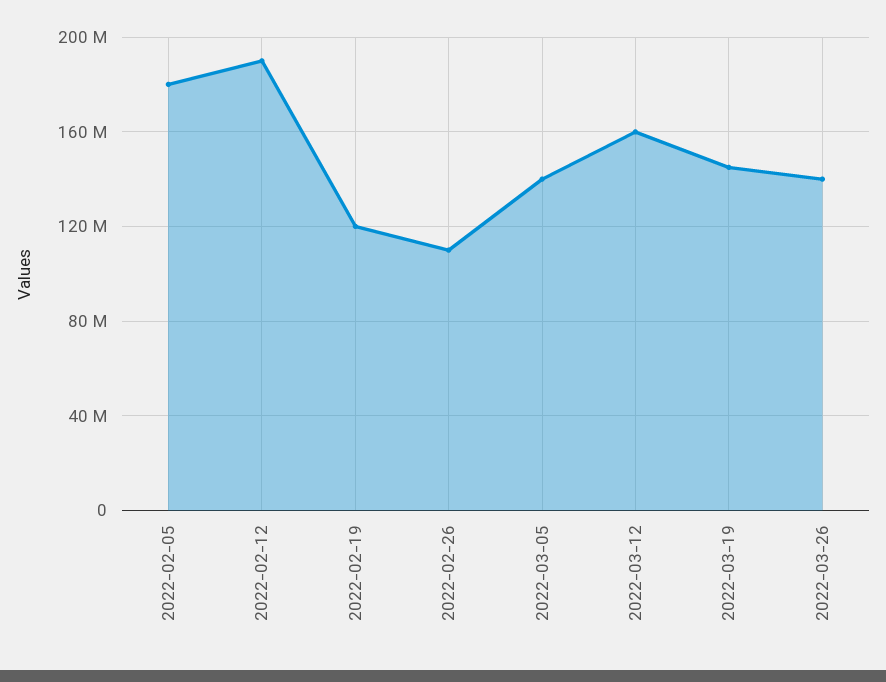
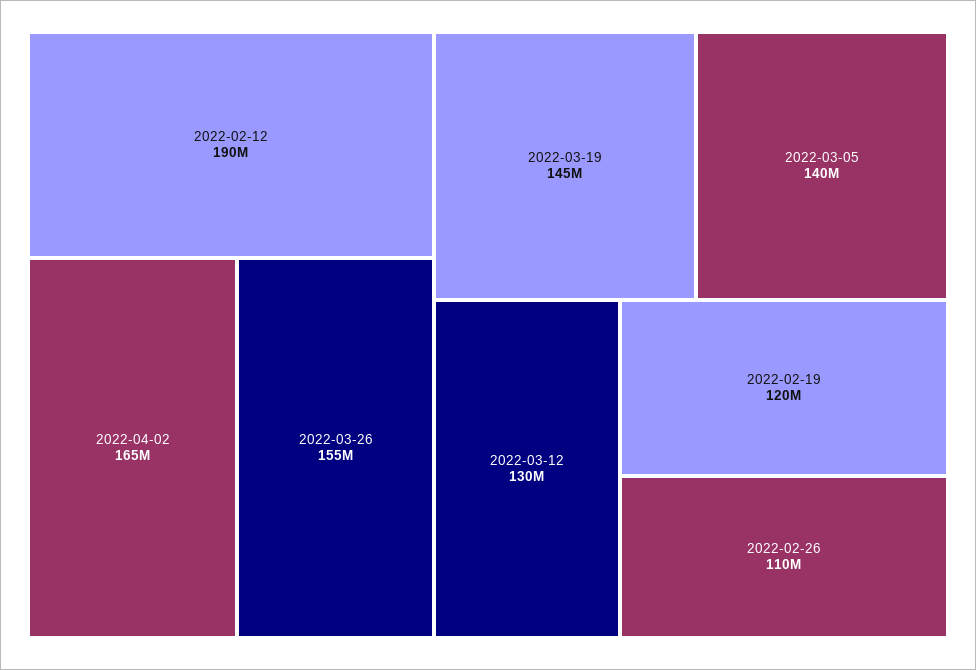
2022-02-05: 180000000 -> none
2022-03-12: 160000000 -> 130000000
2022-03-26: 140000000 -> 155000000
2022-04-02: none -> 165000000

